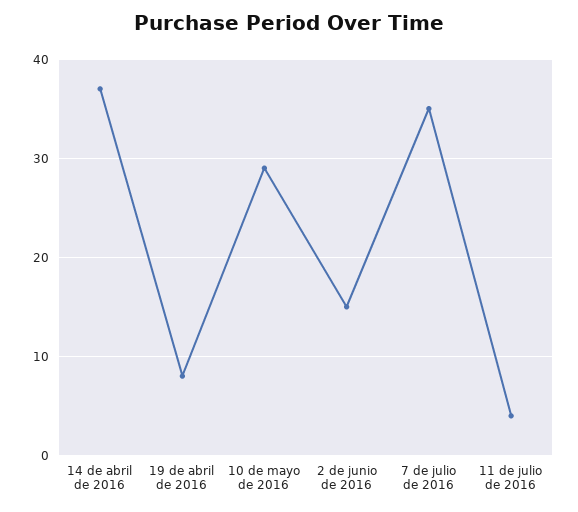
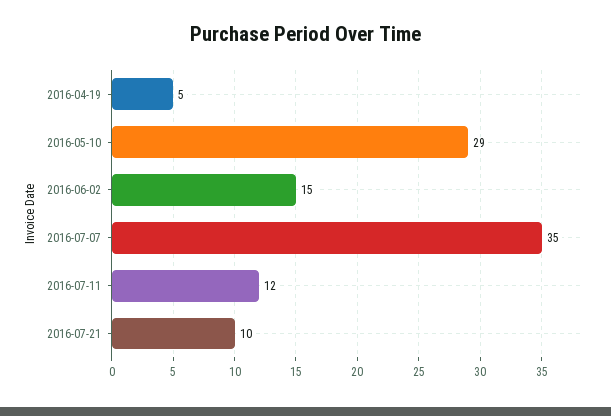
14 de abril de 2016: 37 -> none
19 de abril de 2016: 8 -> 5
11 de julio de 2016: 4 -> 12
2016-07-21: none -> 10

